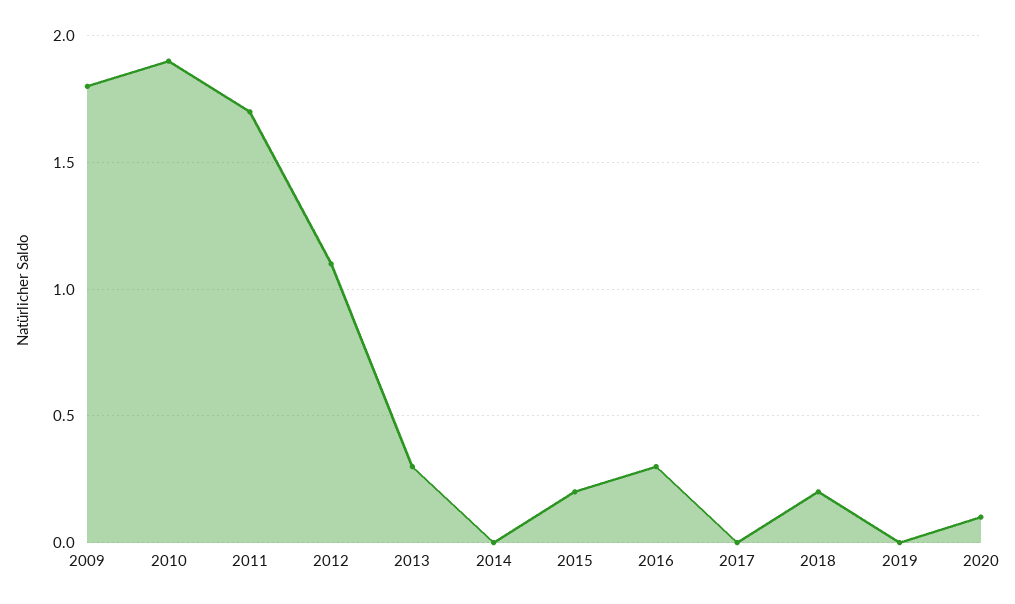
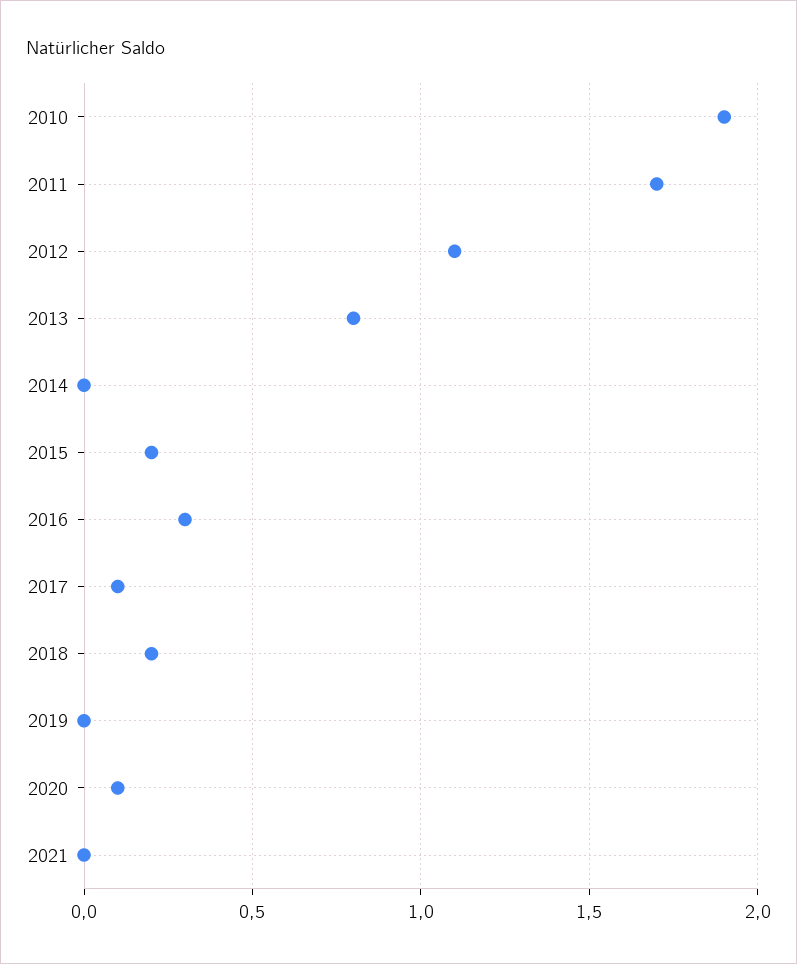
2009: 1.8 -> none
2013: 0.3 -> 0.8
2017: 0 -> 0.1
2021: none -> 0

